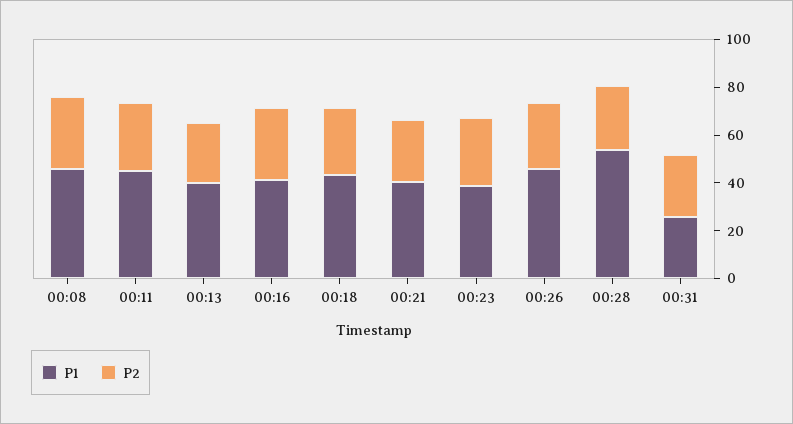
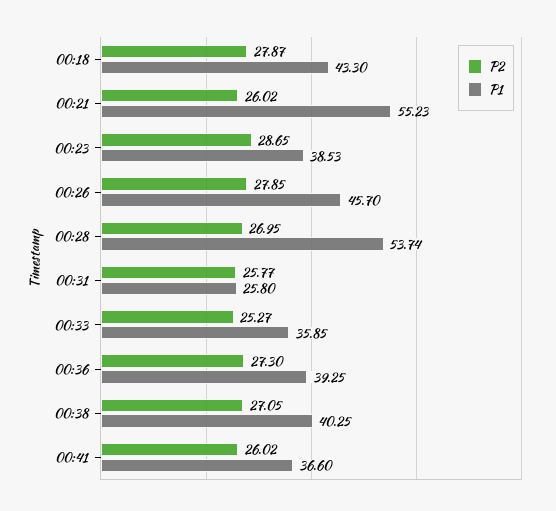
P1, 00:08: 45 -> none
P2, 00:08: 30 -> none
P1, 00:11: 45 -> none
P2, 00:11: 30 -> none
P1, 00:13: 40 -> none
P2, 00:13: 25 -> none
P1, 00:16: 40 -> none
P2, 00:16: 30 -> none
P1, 00:21: 40 -> 55.23
P2, 00:33: none -> 25.27
P1, 00:33: none -> 35.85
P2, 00:36: none -> 27.3
P1, 00:36: none -> 39.25
P2, 00:38: none -> 27.05
P1, 00:38: none -> 40.25
P2, 00:41: none -> 26.02
P1, 00:41: none -> 36.6

